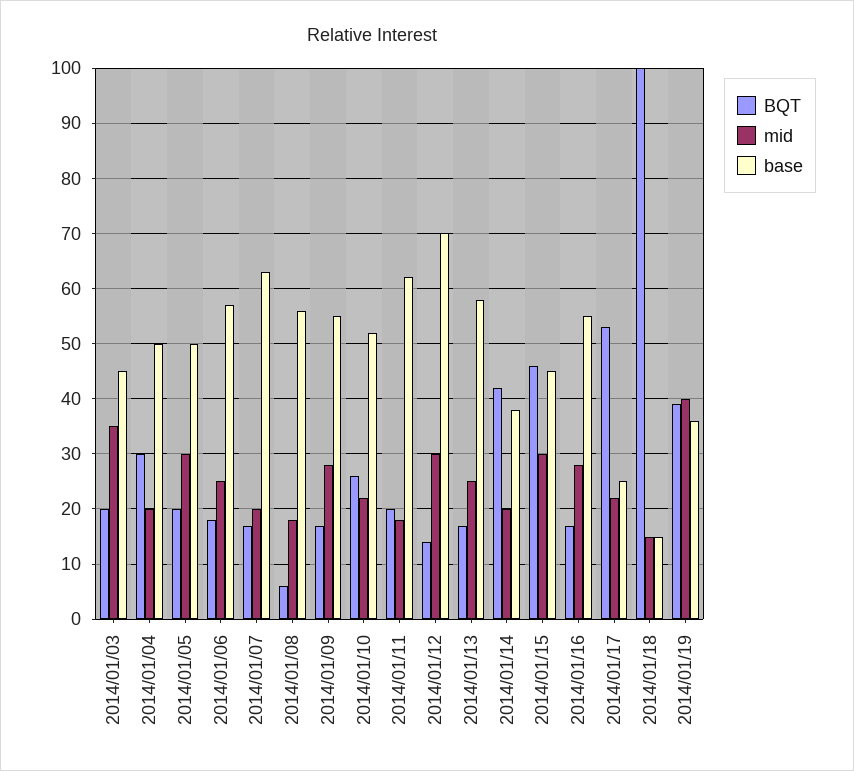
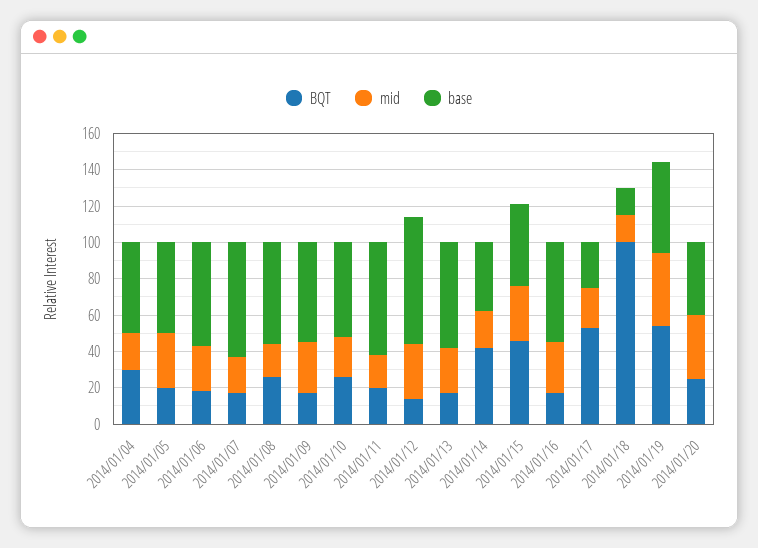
BQT, 2014/01/03: 20 -> none
mid, 2014/01/03: 35 -> none
base, 2014/01/03: 45 -> none
BQT, 2014/01/08: 5 -> 25
BQT, 2014/01/19: 40 -> 55
base, 2014/01/19: 35 -> 50
BQT, 2014/01/20: none -> 25
mid, 2014/01/20: none -> 35
base, 2014/01/20: none -> 40

